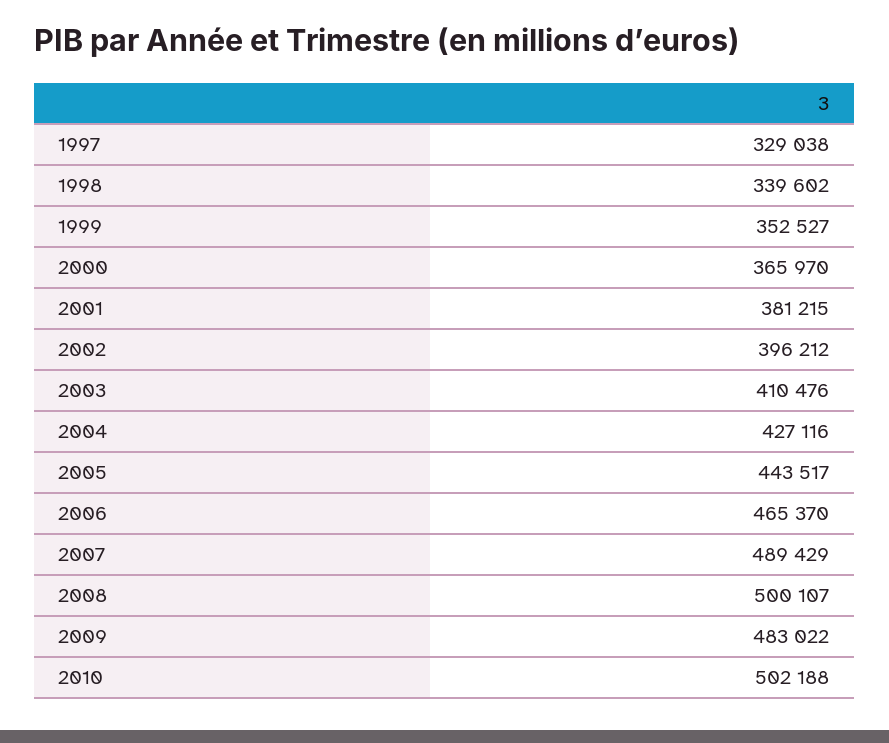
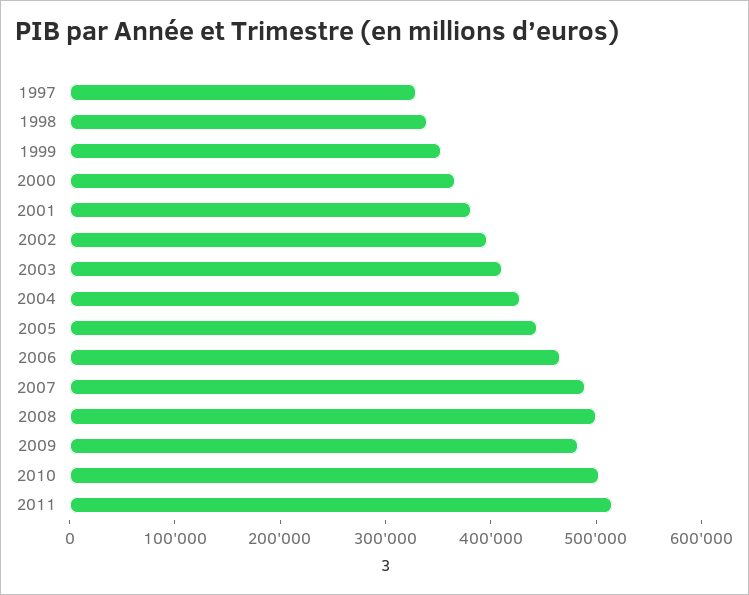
2011: none -> 520000

